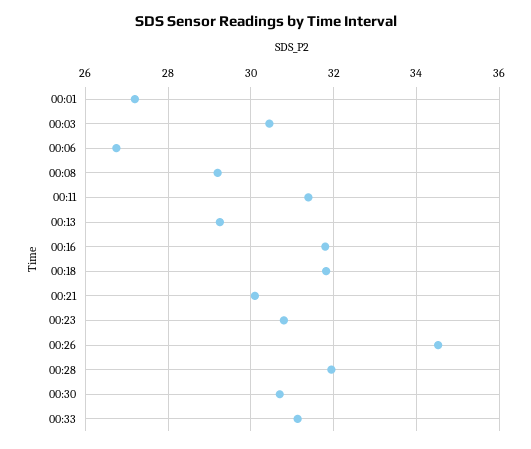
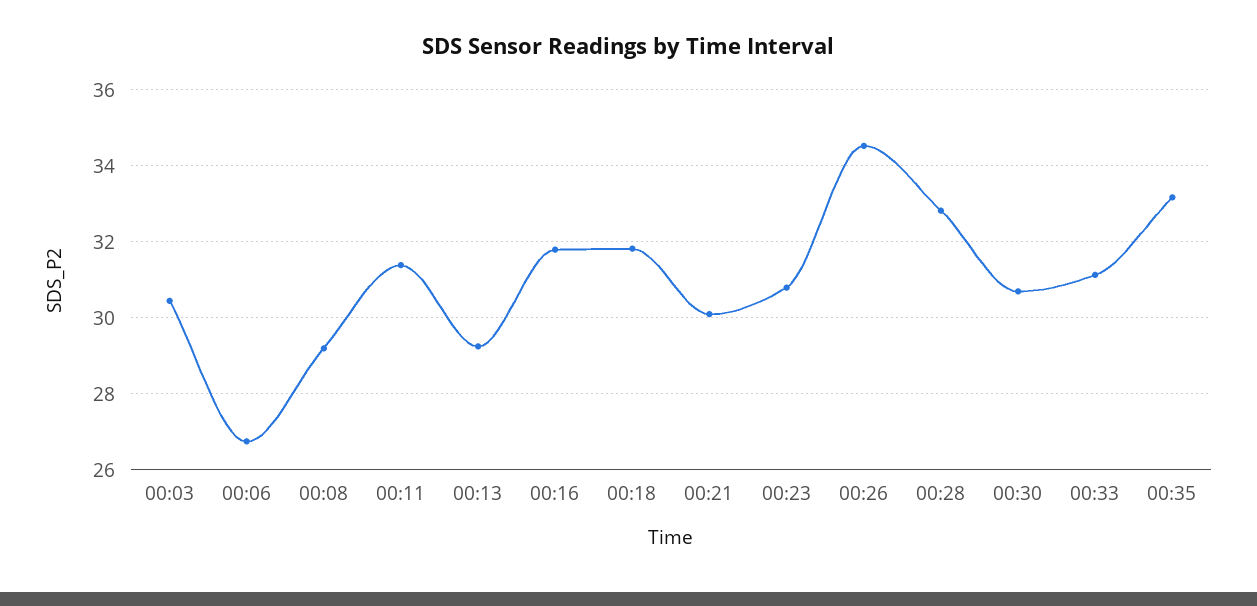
00:01: 27.2 -> none
00:28: 32 -> 32.8
00:35: none -> 33.2

